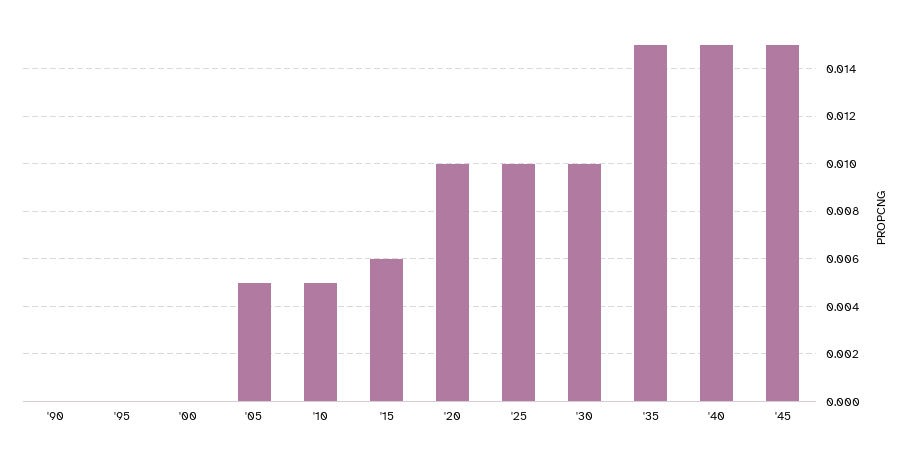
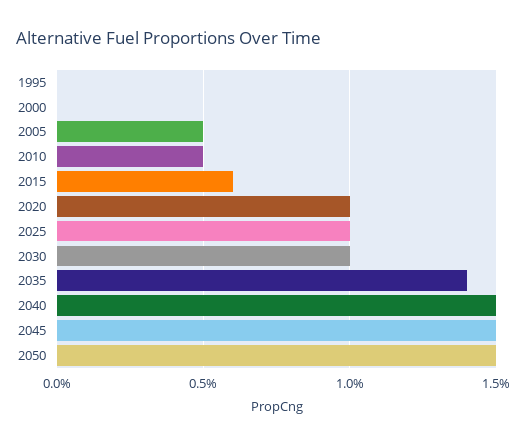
'90: 0 -> none
'35: 0.015 -> 0.014
2050: none -> 0.015

